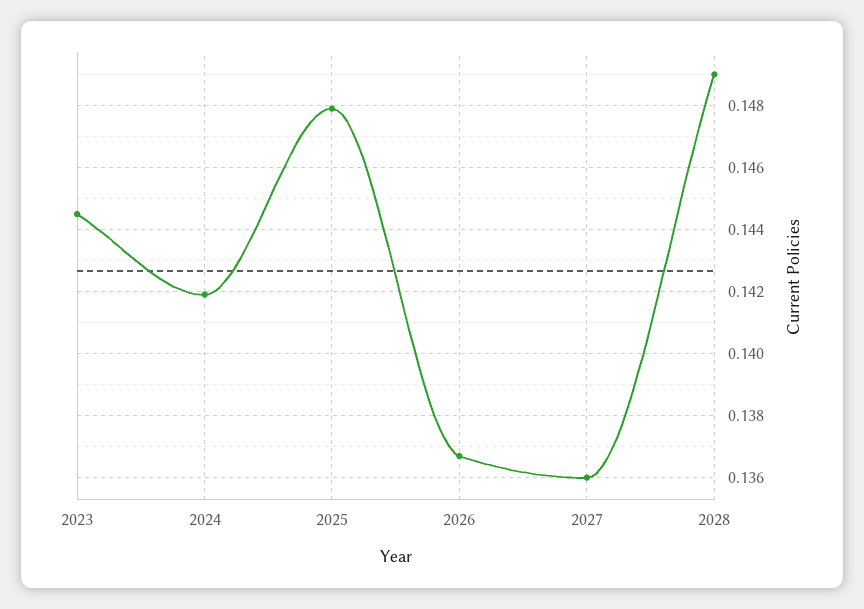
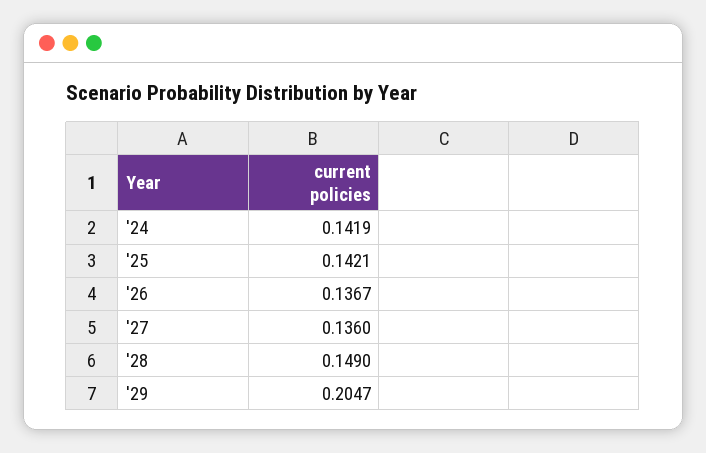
2023: 0.1445 -> none
2025: 0.148 -> 0.1421
'29: none -> 0.2047

